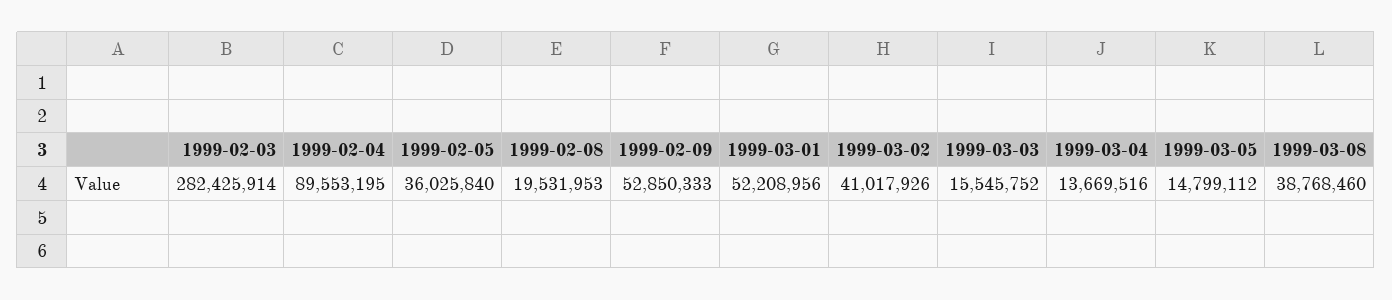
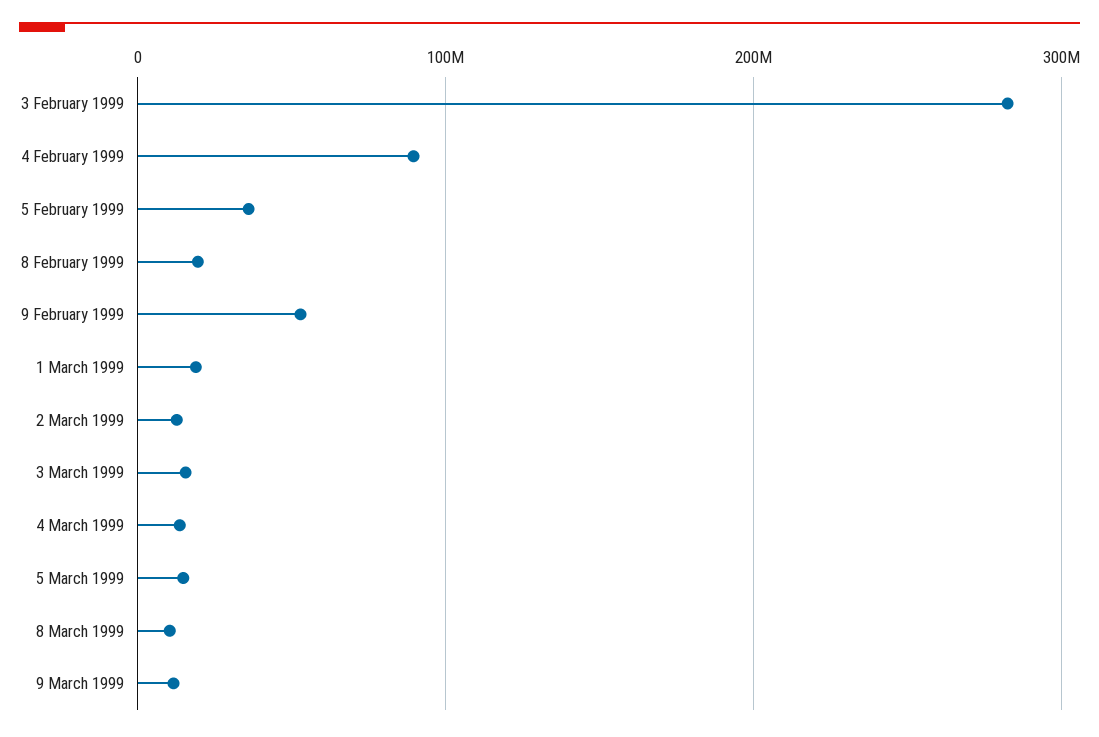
1999-03-01: 52208956 -> 20000000
1999-03-02: 41017926 -> 10000000
1999-03-08: 38768460 -> 10000000
9 March 1999: none -> 10000000

